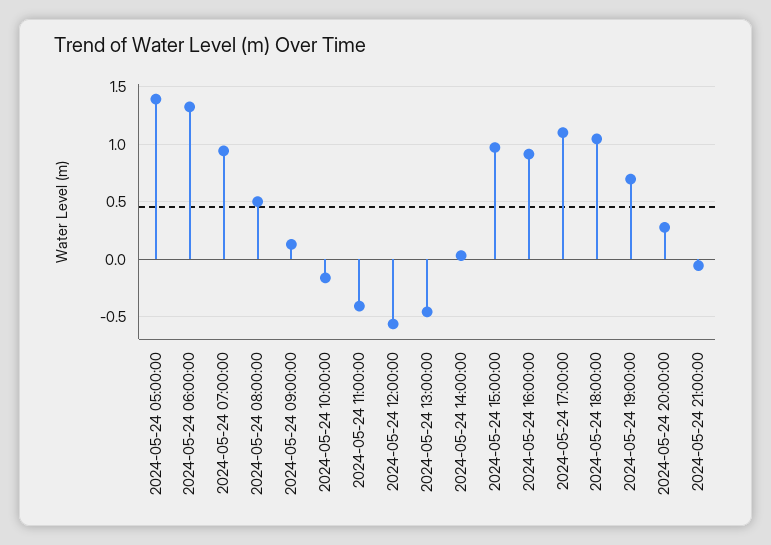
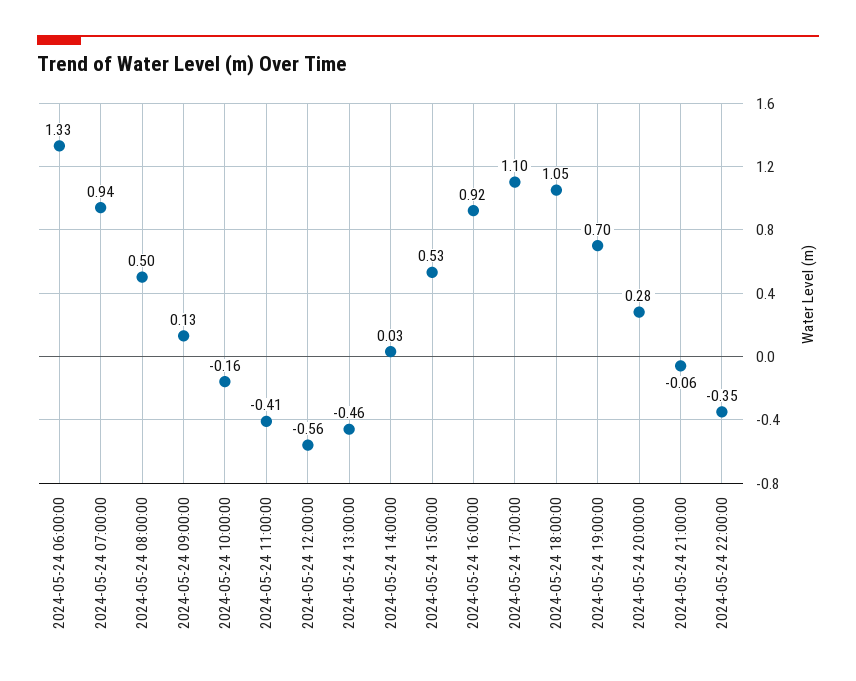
2024-05-24 05:00:00: 1.4 -> none
2024-05-24 15:00:00: 1 -> 0.53
2024-05-24 22:00:00: none -> -0.35

